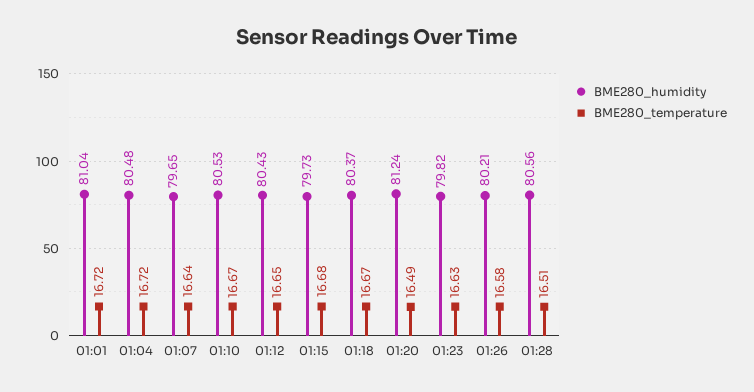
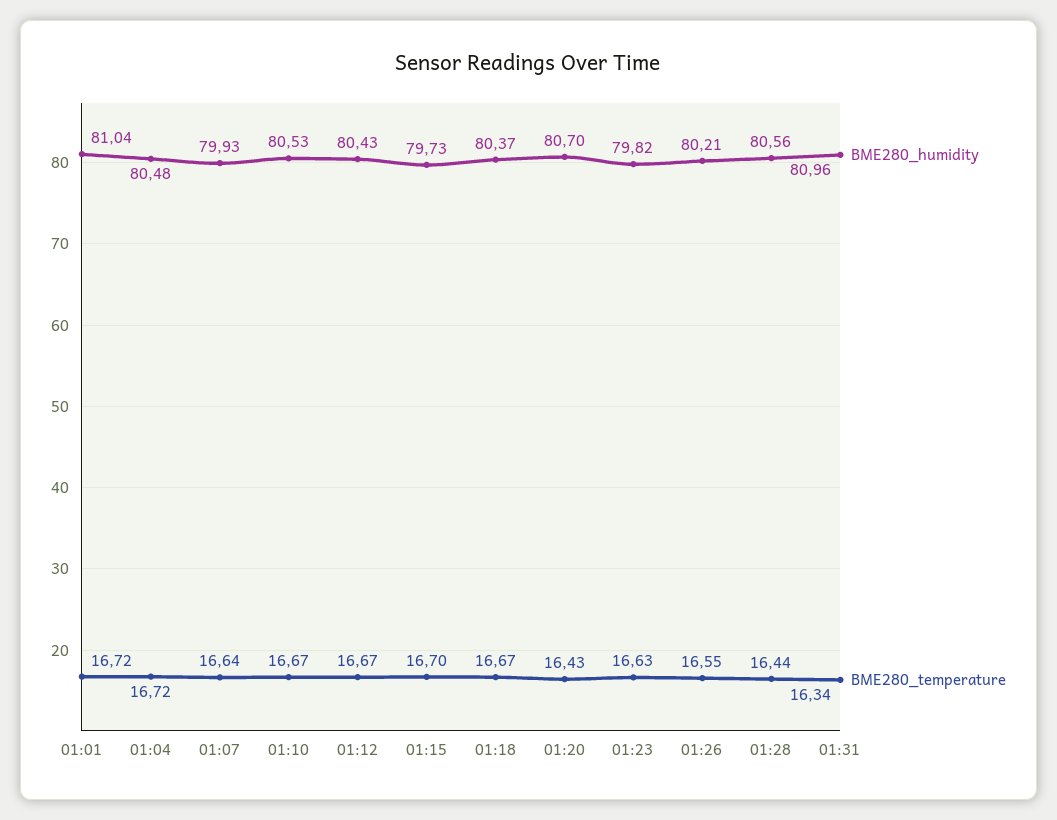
BME280_humidity, 01:07: 79.65 -> 79.93
BME280_temperature, 01:12: 16.65 -> 16.67
BME280_temperature, 01:15: 16.68 -> 16.7
BME280_humidity, 01:20: 81.24 -> 80.7
BME280_temperature, 01:20: 16.49 -> 16.43
BME280_temperature, 01:26: 16.58 -> 16.55
BME280_temperature, 01:28: 16.51 -> 16.44
BME280_humidity, 01:31: none -> 80.96
BME280_temperature, 01:31: none -> 16.34

